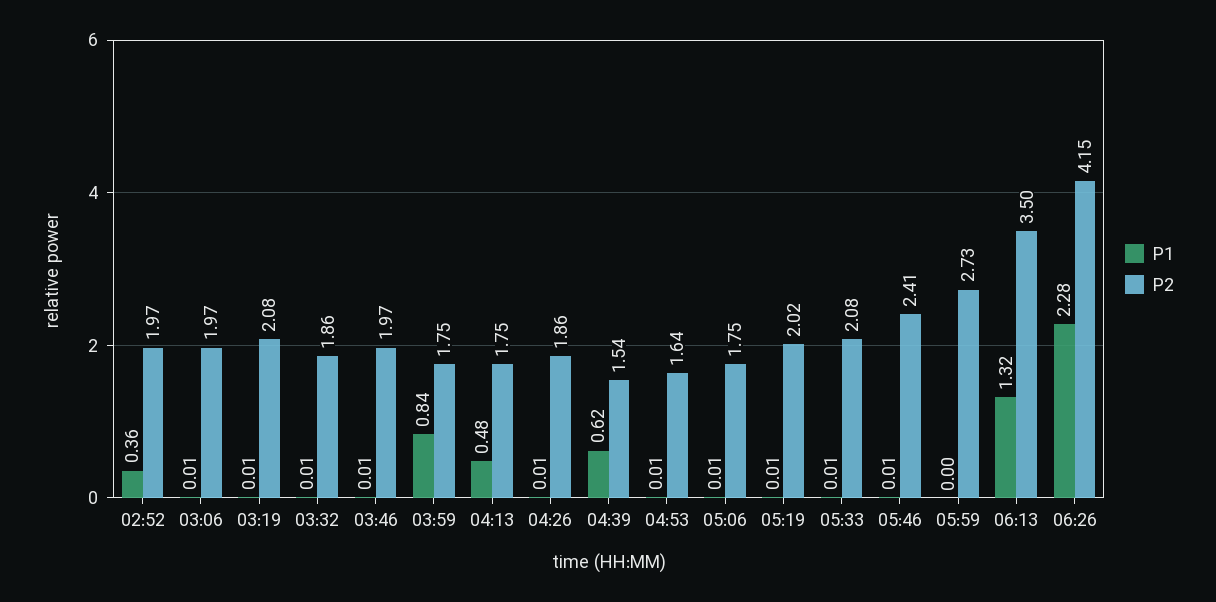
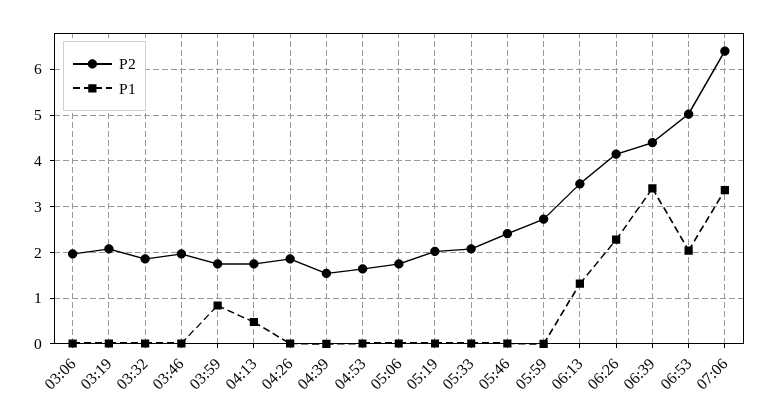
P1, 02:52: 0.36 -> none
P2, 02:52: 1.97 -> none
P1, 04:39: 0.62 -> 0
P2, 06:39: none -> 4.4
P1, 06:39: none -> 3.4
P2, 06:53: none -> 5
P1, 06:53: none -> 2
P2, 07:06: none -> 6.4
P1, 07:06: none -> 3.4

